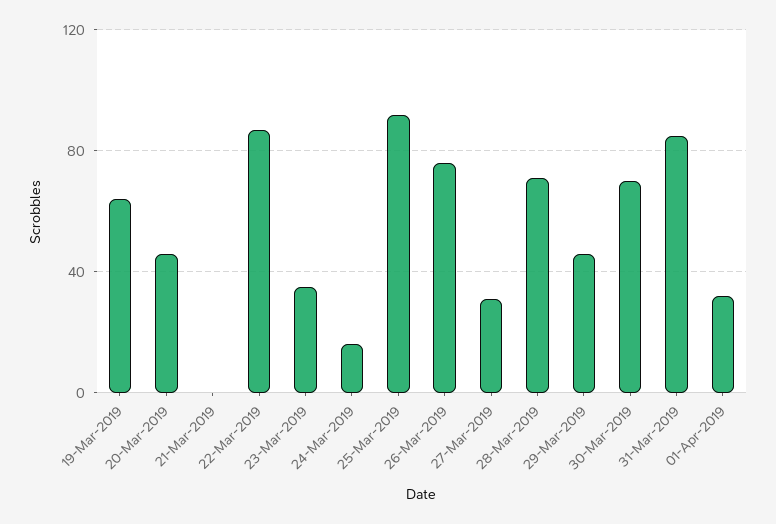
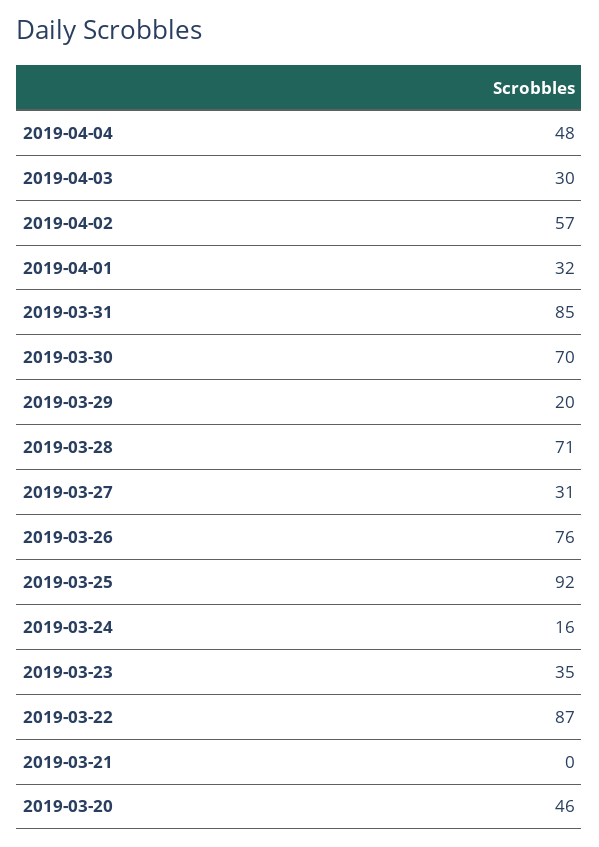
19-Mar-2019: 65 -> none
29-Mar-2019: 45 -> 20
2019-04-04: none -> 48
2019-04-03: none -> 30
2019-04-02: none -> 57

